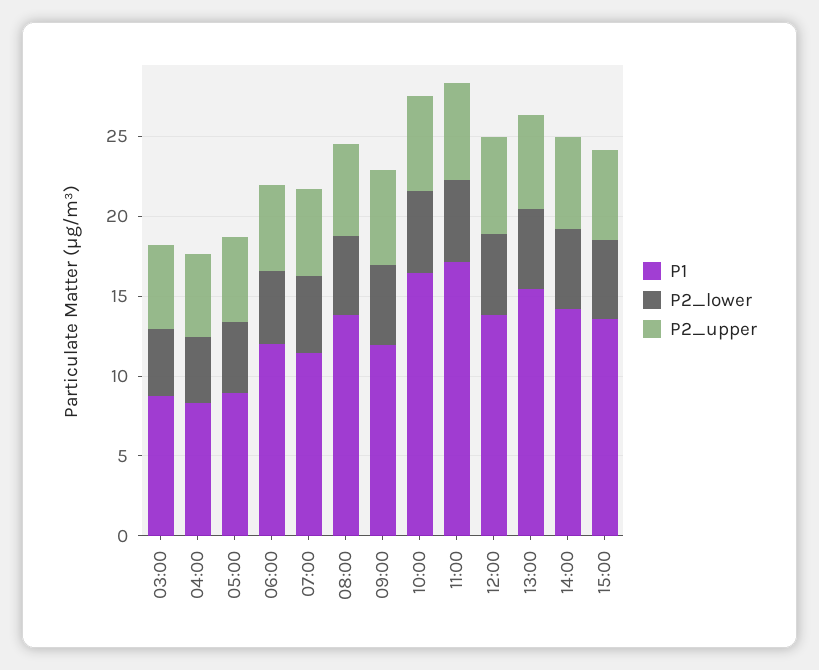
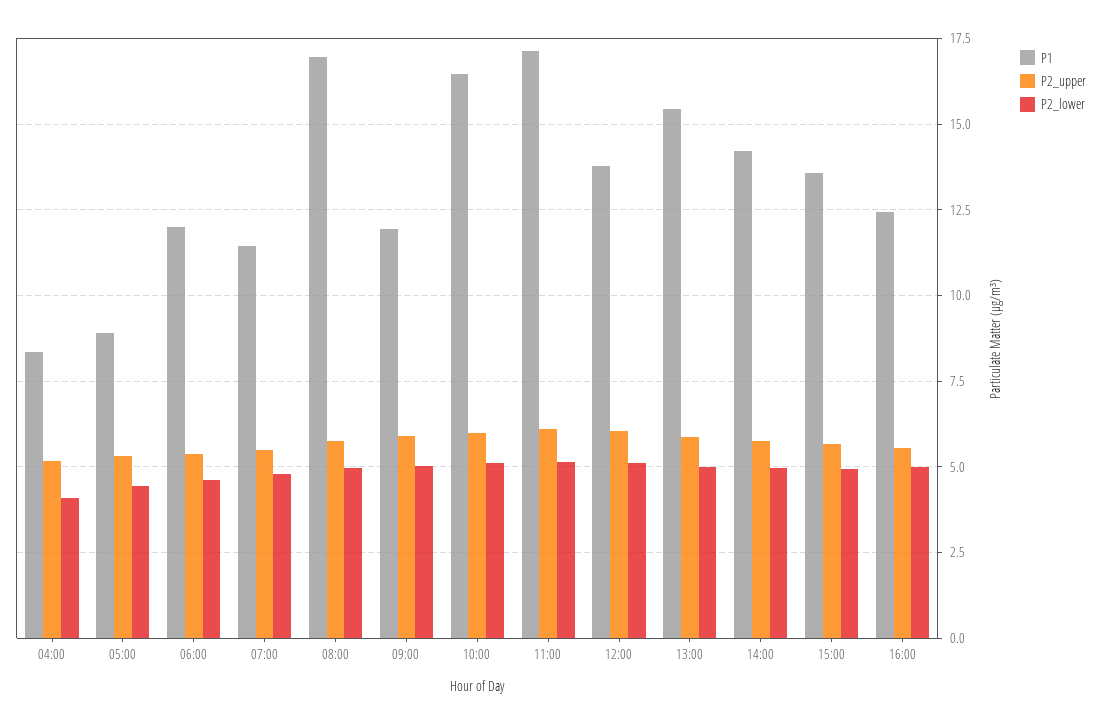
P1, 03:00: 9 -> none
P2_lower, 03:00: 4 -> none
P2_upper, 03:00: 5 -> none
P1, 08:00: 14 -> 17
P1, 16:00: none -> 12.5
P2_upper, 16:00: none -> 5.5
P2_lower, 16:00: none -> 5

